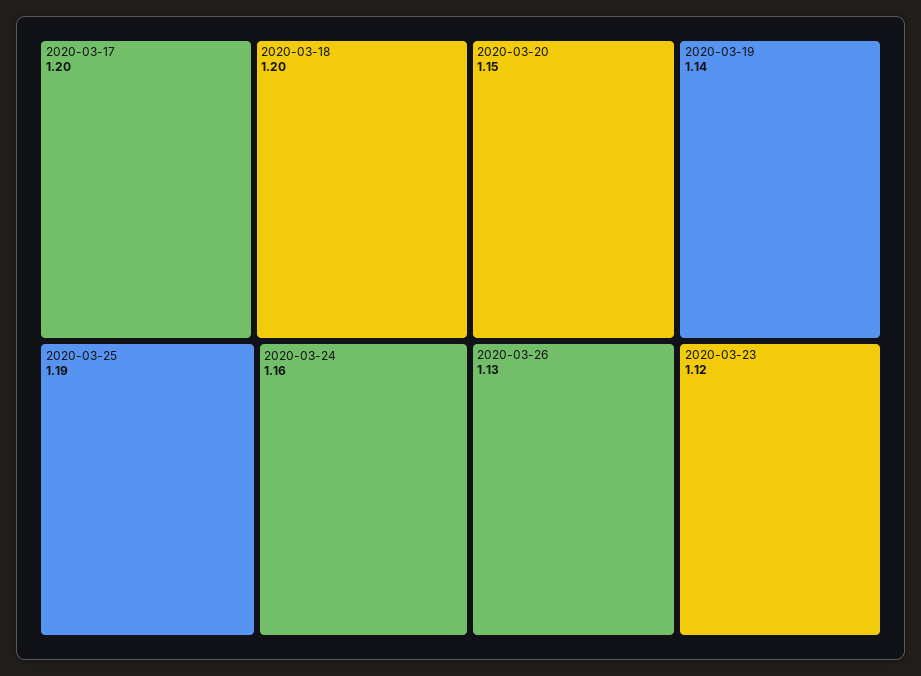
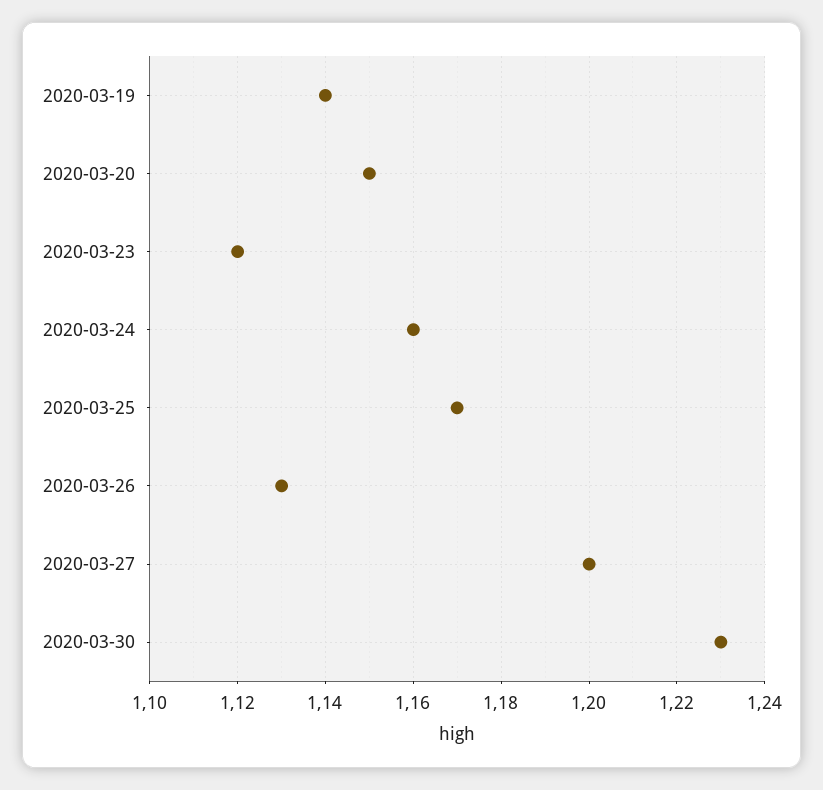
2020-03-17: 1.2 -> none
2020-03-18: 1.2 -> none
2020-03-25: 1.19 -> 1.17
2020-03-27: none -> 1.2
2020-03-30: none -> 1.23

